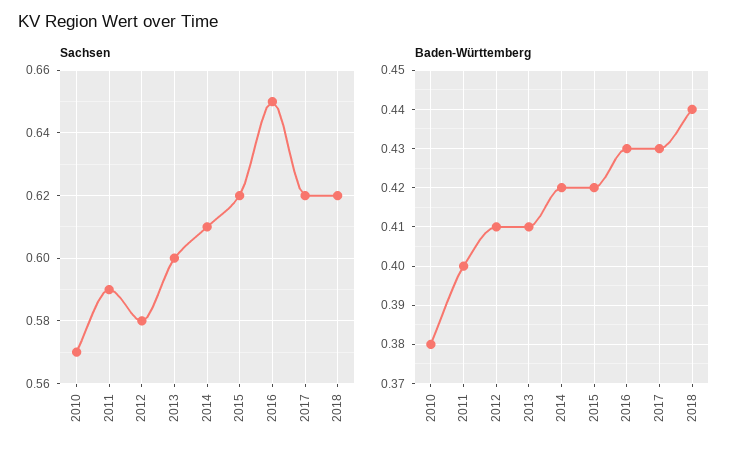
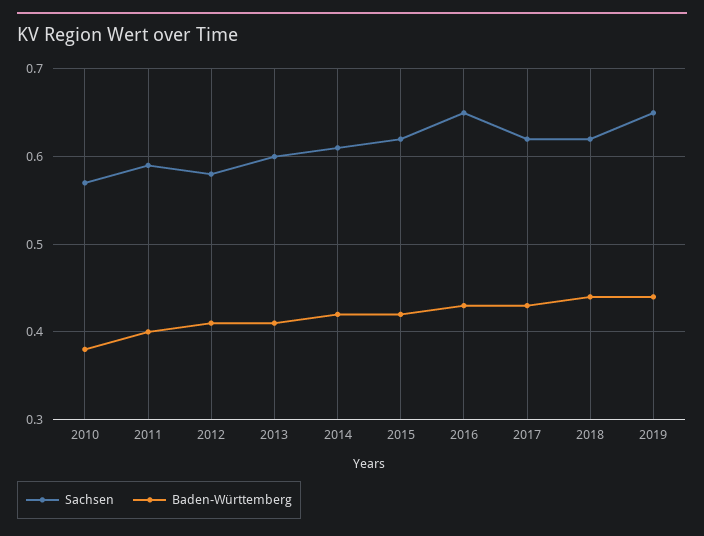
Sachsen, 2019: none -> 0.65
Baden-Württemberg, 2019: none -> 0.44

